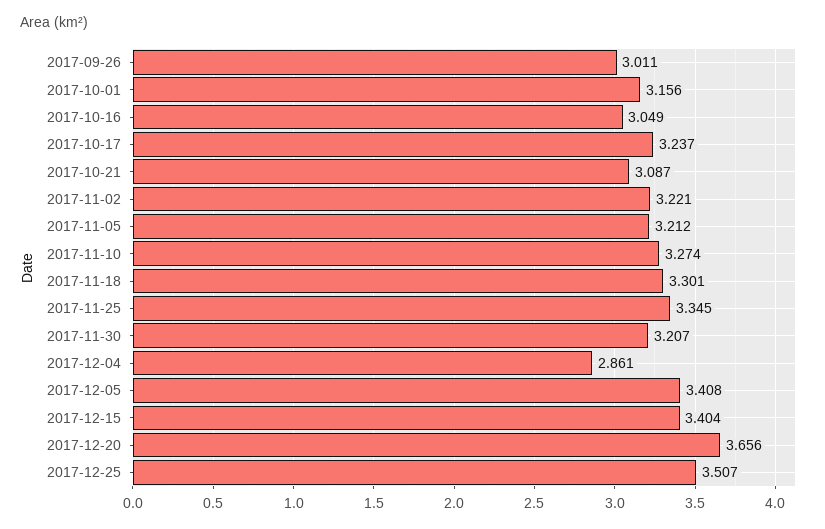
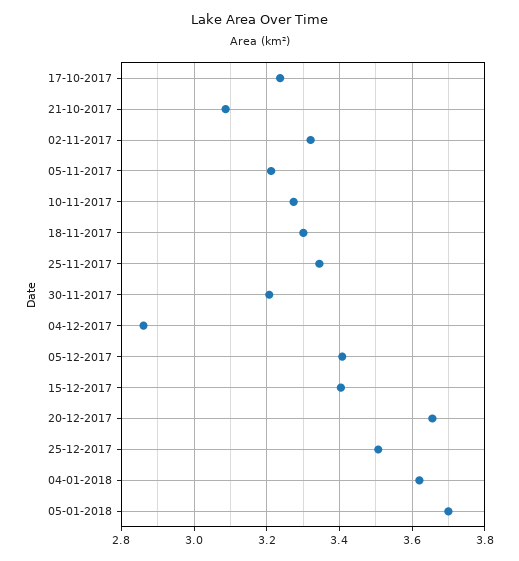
2017-09-26: 3.011 -> none
2017-10-01: 3.156 -> none
2017-10-16: 3.049 -> none
2017-11-02: 3.221 -> 3.32
04-01-2018: none -> 3.62
05-01-2018: none -> 3.7

